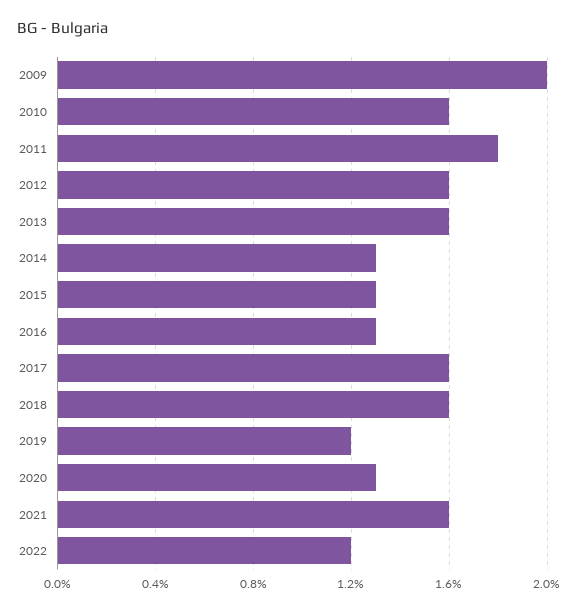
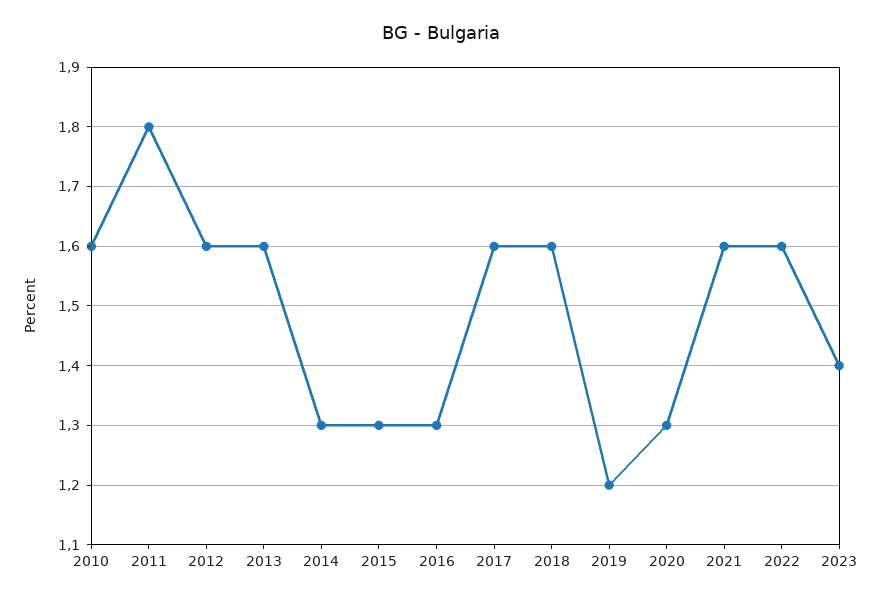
2009: 2 -> none
2022: 1.2 -> 1.6
2023: none -> 1.4

